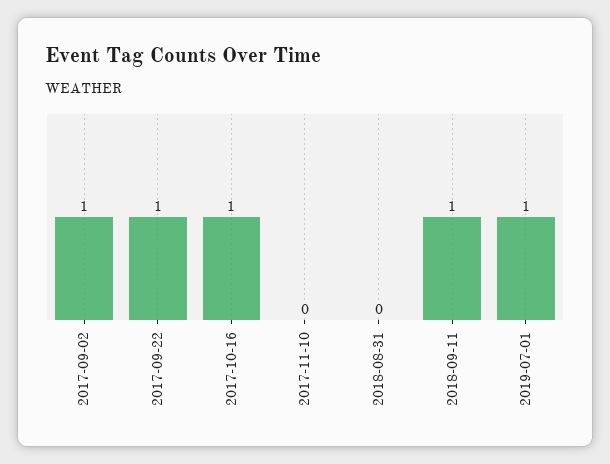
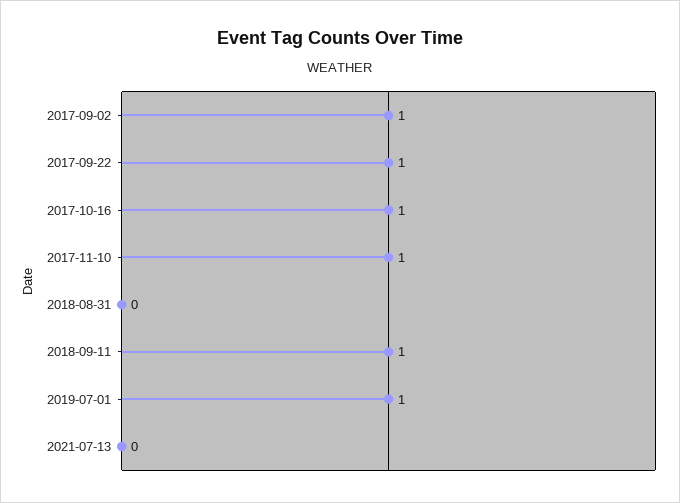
2017-11-10: 0 -> 1
2021-07-13: none -> 0

